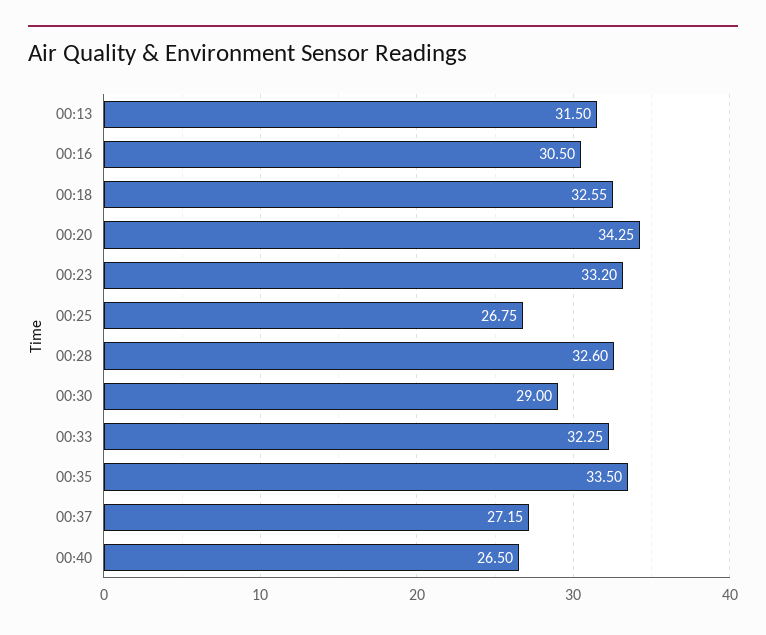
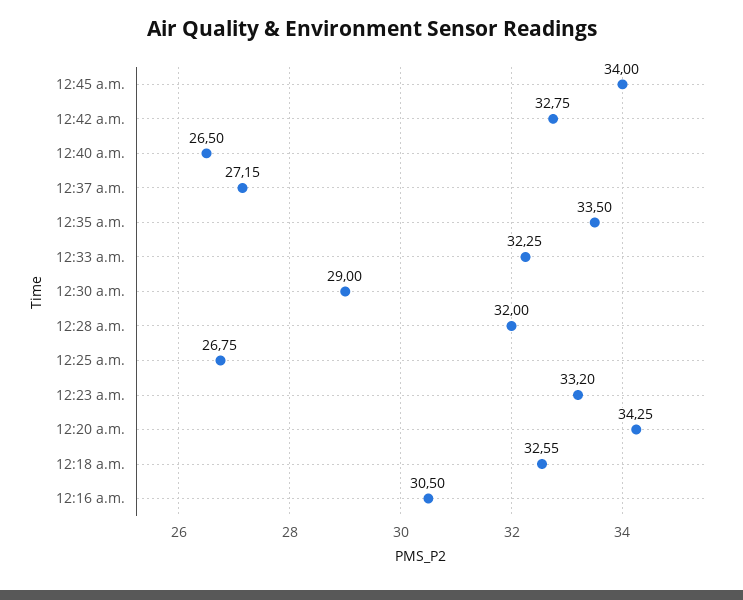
00:13: 31.5 -> none
00:28: 32.6 -> 32
12:45 a.m.: none -> 34
12:42 a.m.: none -> 32.75

